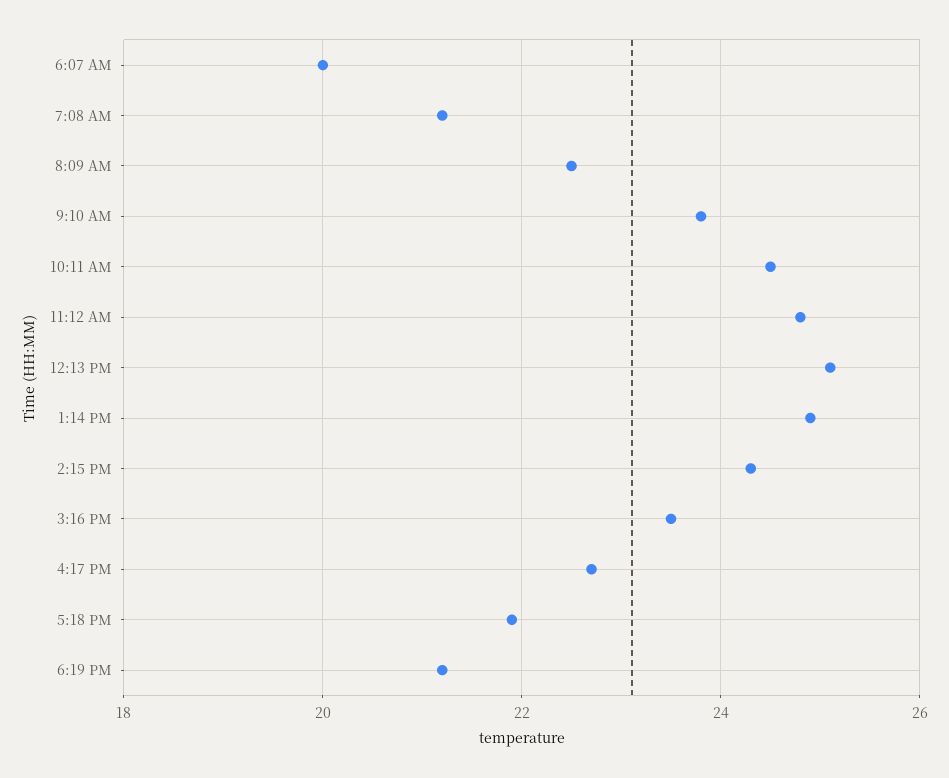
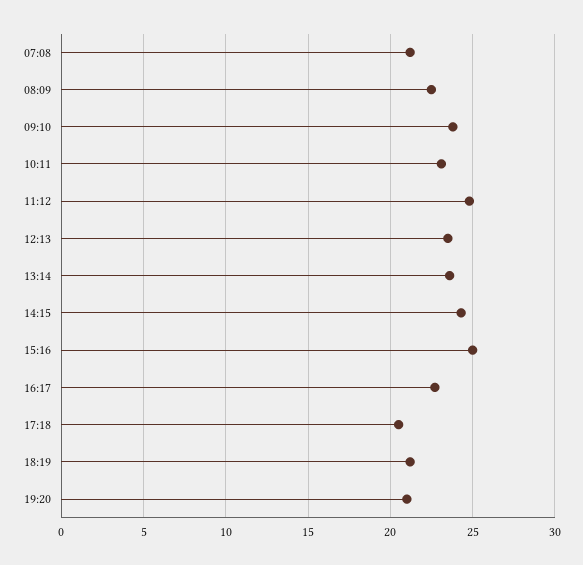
6:07 AM: 20 -> none
10:11 AM: 24.5 -> 23
12:13 PM: 25 -> 23.5
1:14 PM: 25 -> 23.5
3:16 PM: 23.5 -> 25
5:18 PM: 22 -> 20.5
19:20: none -> 21

